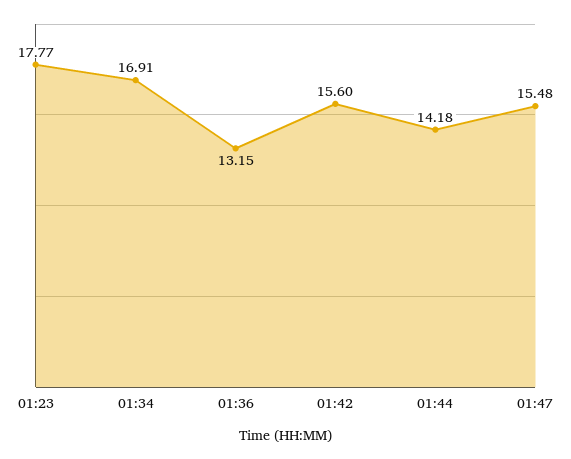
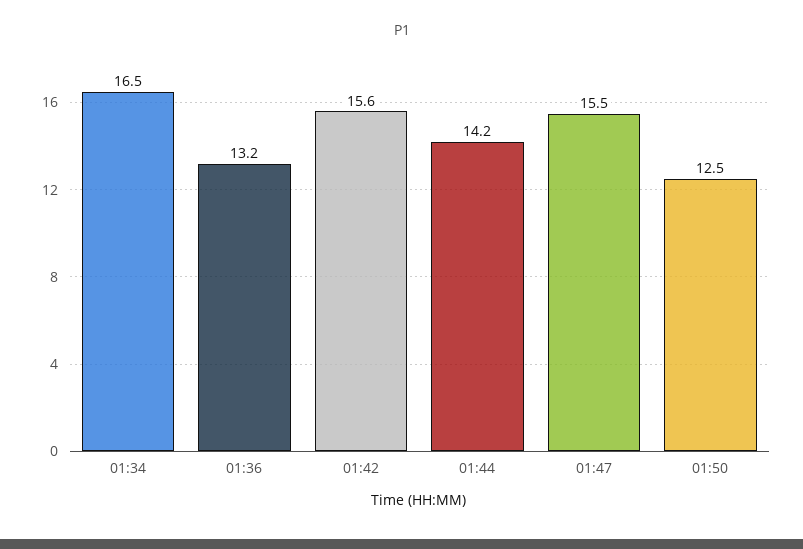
01:23: 17.77 -> none
01:34: 16.91 -> 16.5
01:50: none -> 12.5

